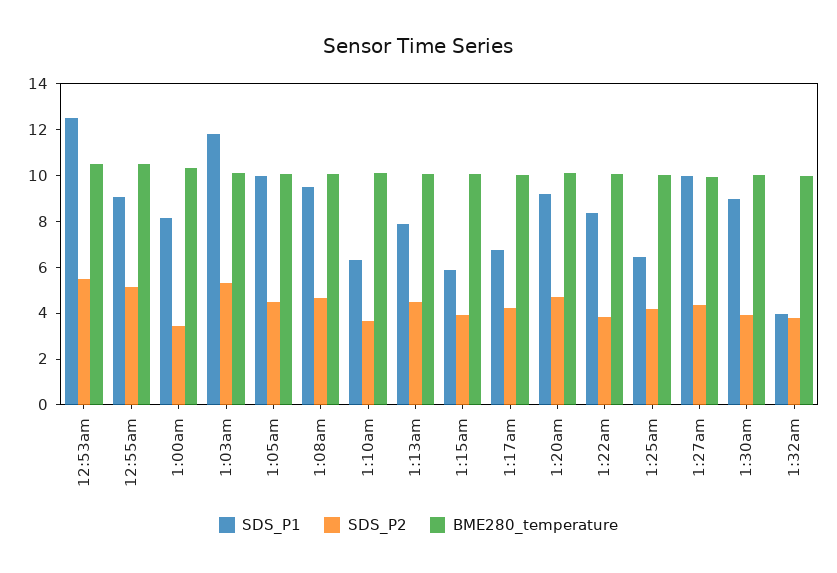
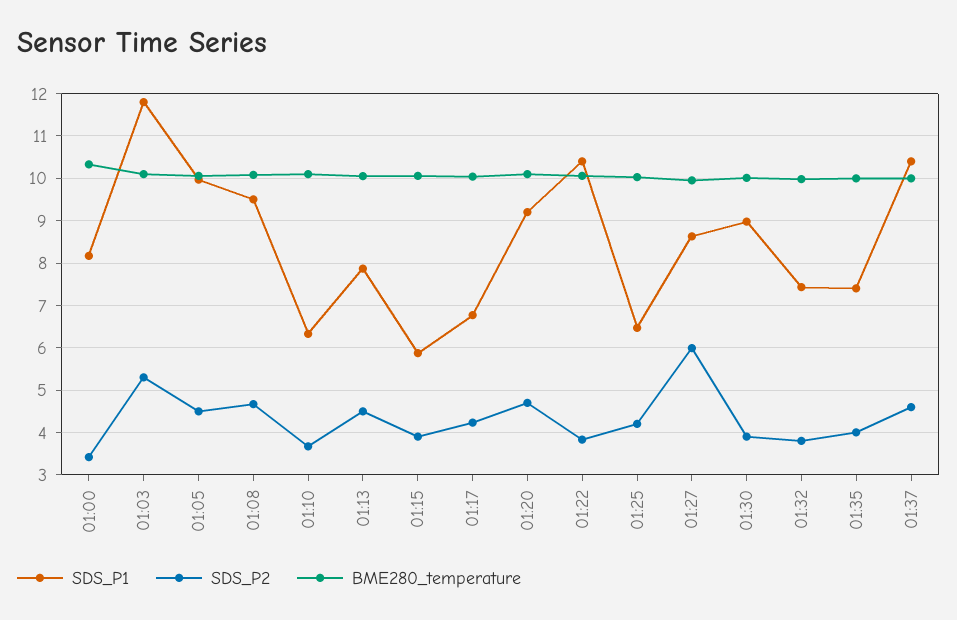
SDS_P1, 12:53am: 12.5 -> none
SDS_P2, 12:53am: 5.5 -> none
BME280_temperature, 12:53am: 10.5 -> none
SDS_P1, 12:55am: 9 -> none
SDS_P2, 12:55am: 5 -> none
BME280_temperature, 12:55am: 10.5 -> none
SDS_P1, 1:22am: 8.5 -> 10.4
SDS_P1, 1:27am: 10 -> 8.6
SDS_P2, 1:27am: 4.5 -> 6
SDS_P1, 1:32am: 4 -> 7.4
SDS_P1, 01:35: none -> 7.4
SDS_P2, 01:35: none -> 4
BME280_temperature, 01:35: none -> 10
SDS_P1, 01:37: none -> 10.4
SDS_P2, 01:37: none -> 4.6
BME280_temperature, 01:37: none -> 10

